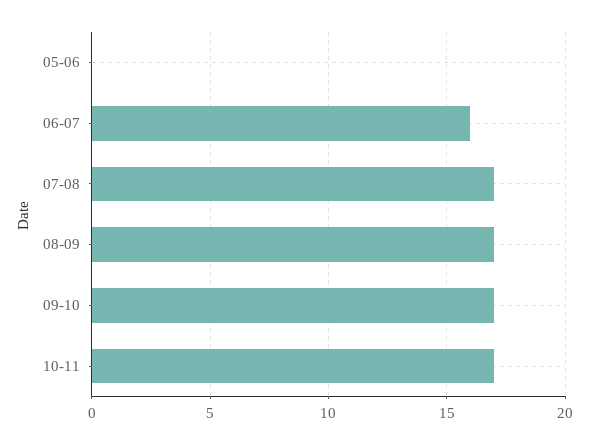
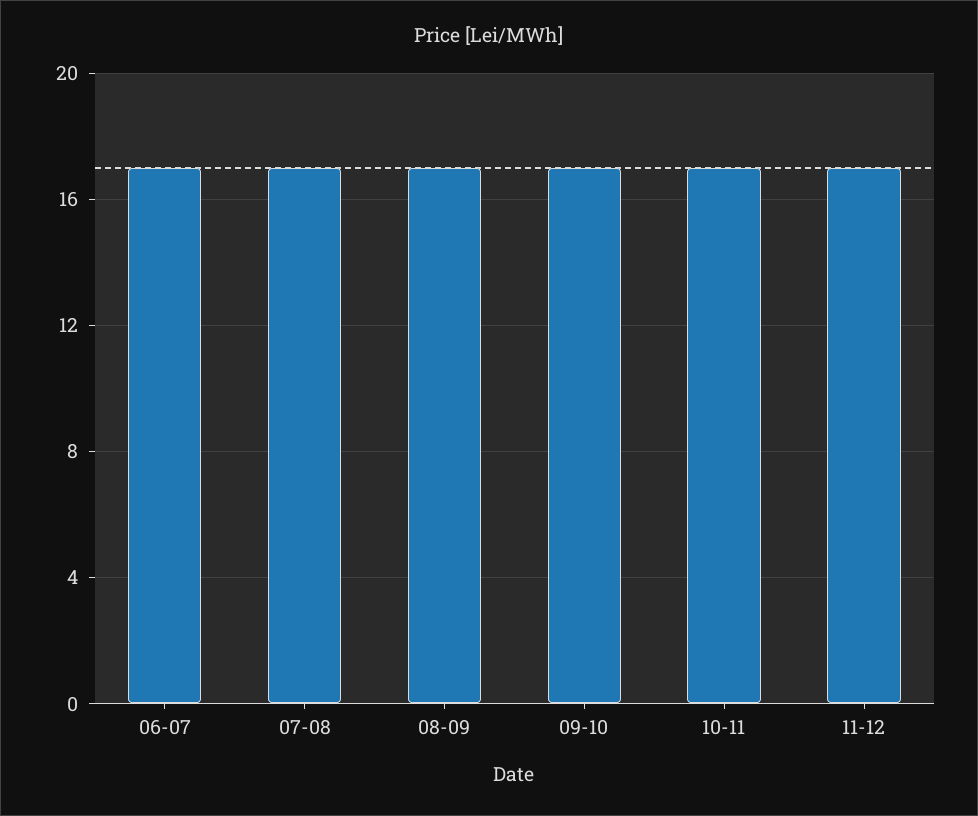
05-06: 0 -> none
06-07: 16 -> 17
11-12: none -> 17

